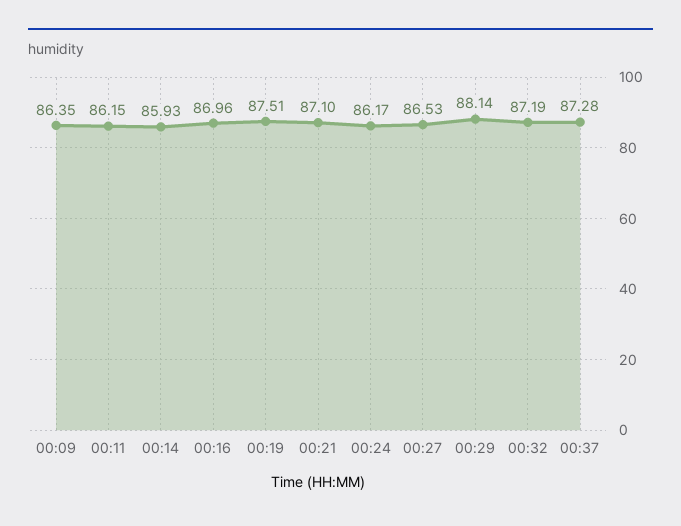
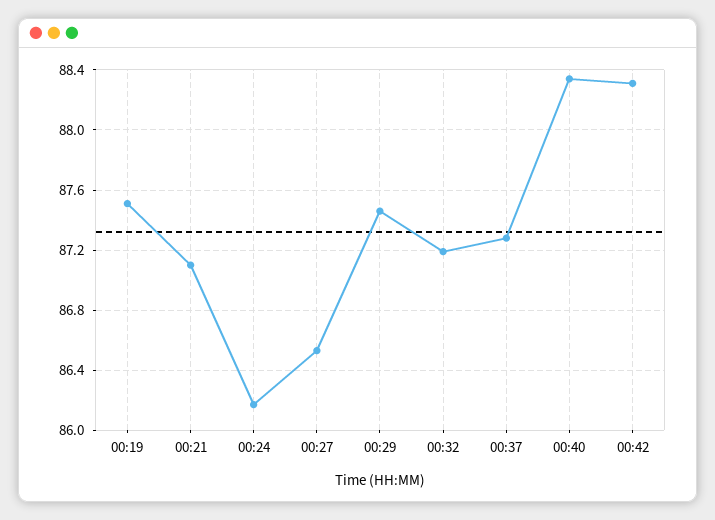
00:09: 86.35 -> none
00:11: 86.15 -> none
00:14: 85.93 -> none
00:16: 86.96 -> none
00:29: 88.14 -> 87.45
00:40: none -> 88.35
00:42: none -> 88.3

